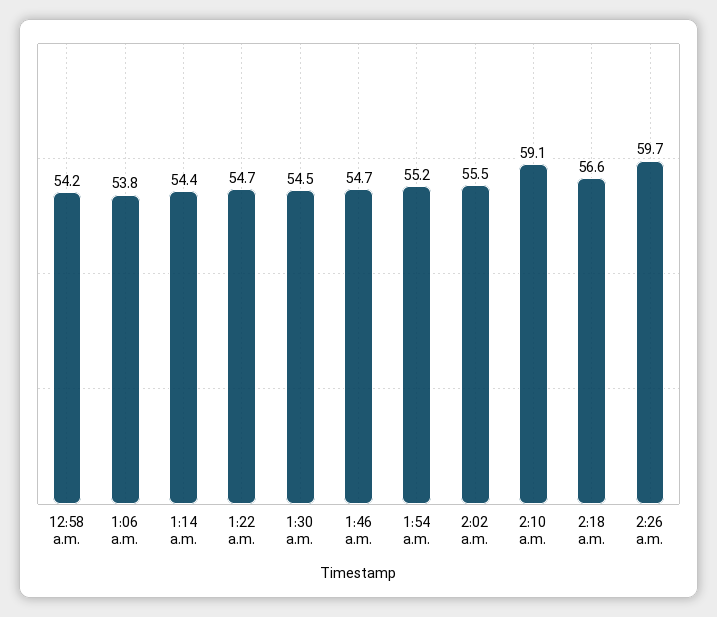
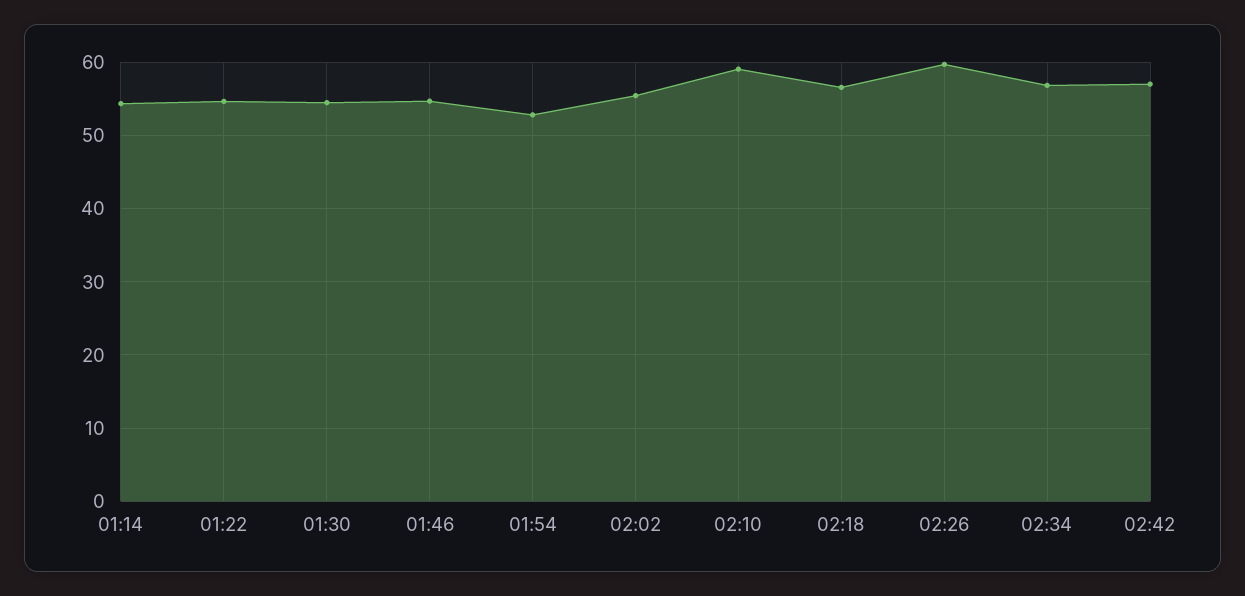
12:58 a.m.: 54.2 -> none
1:06 a.m.: 53.8 -> none
1:54 a.m.: 55.2 -> 53
02:34: none -> 57
02:42: none -> 57

